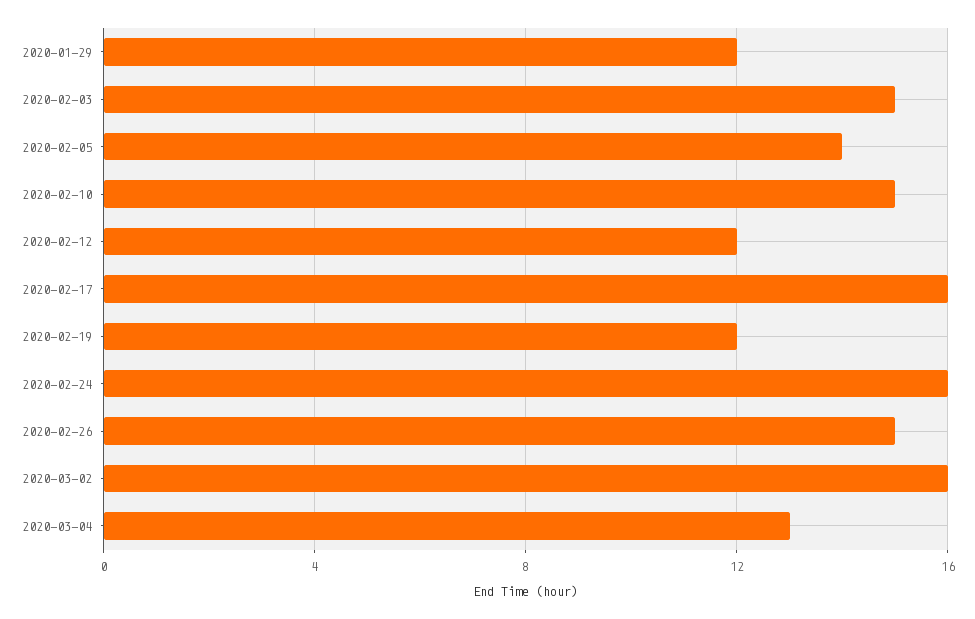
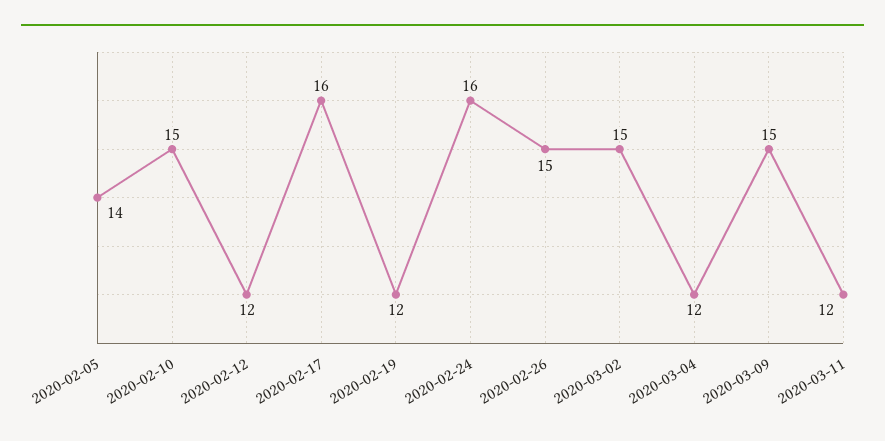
2020-01-29: 12 -> none
2020-02-03: 15 -> none
2020-03-02: 16 -> 15
2020-03-04: 13 -> 12
2020-03-09: none -> 15
2020-03-11: none -> 12

